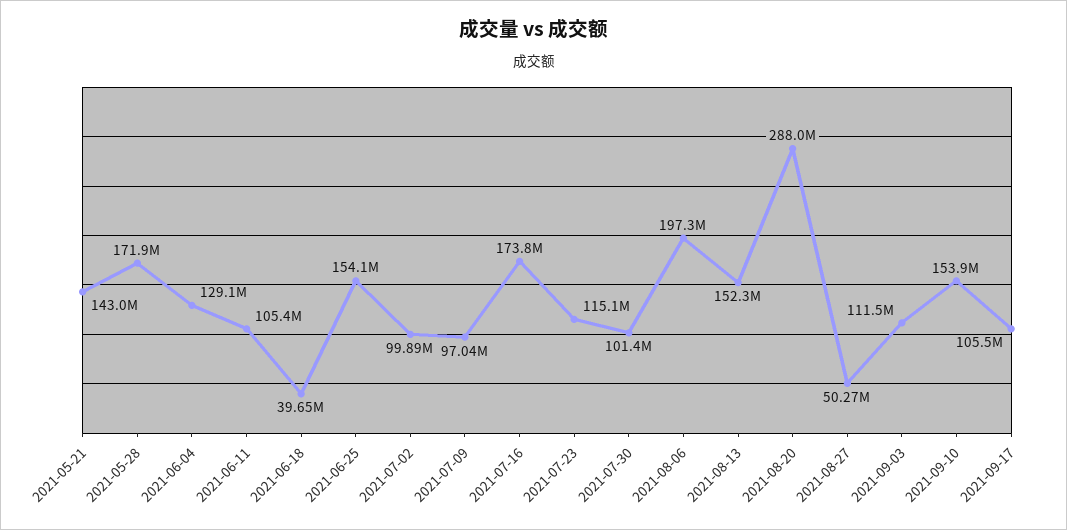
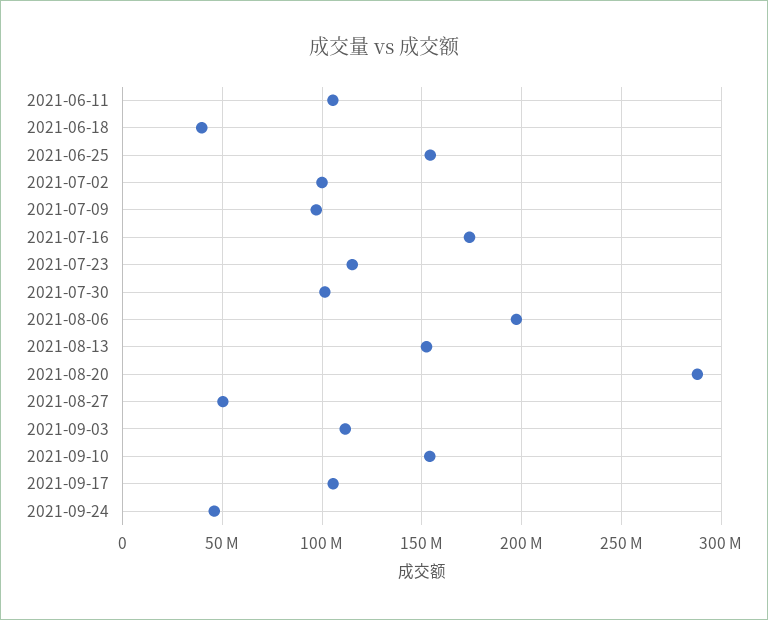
2021-05-21: 143000000 -> none
2021-05-28: 171900000 -> none
2021-06-04: 129100000 -> none
2021-09-24: none -> 45000000

